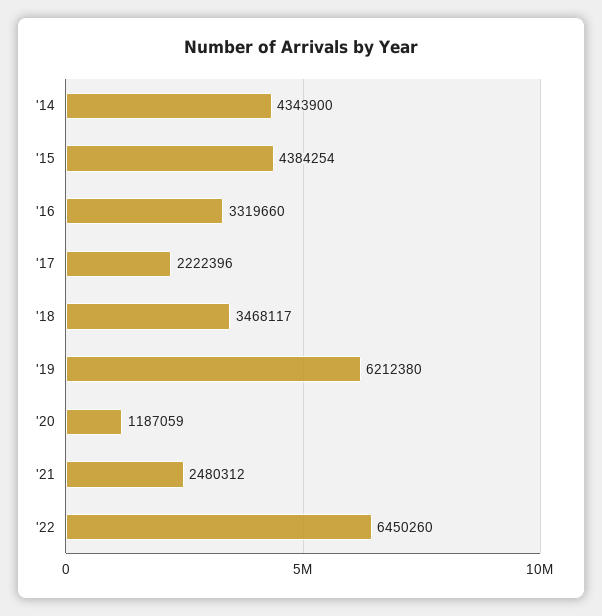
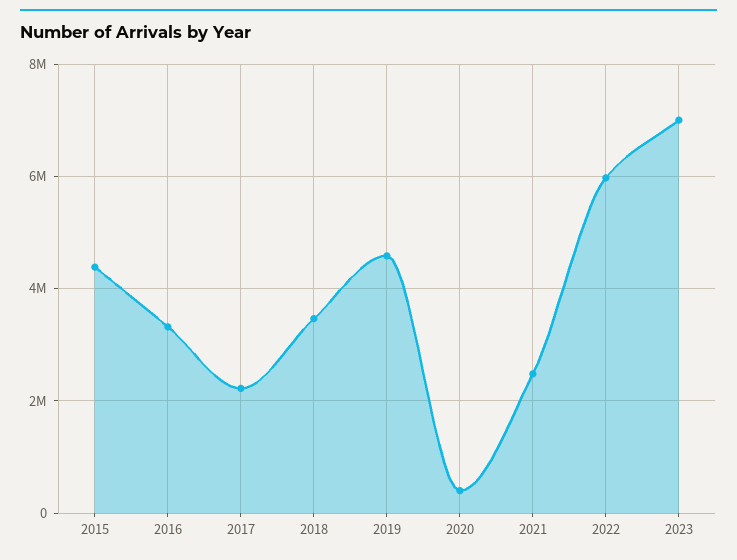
'14: 4343900 -> none
'19: 6212380 -> 4600000
'20: 1187059 -> 400000
'22: 6450260 -> 6000000
2023: none -> 7000000

